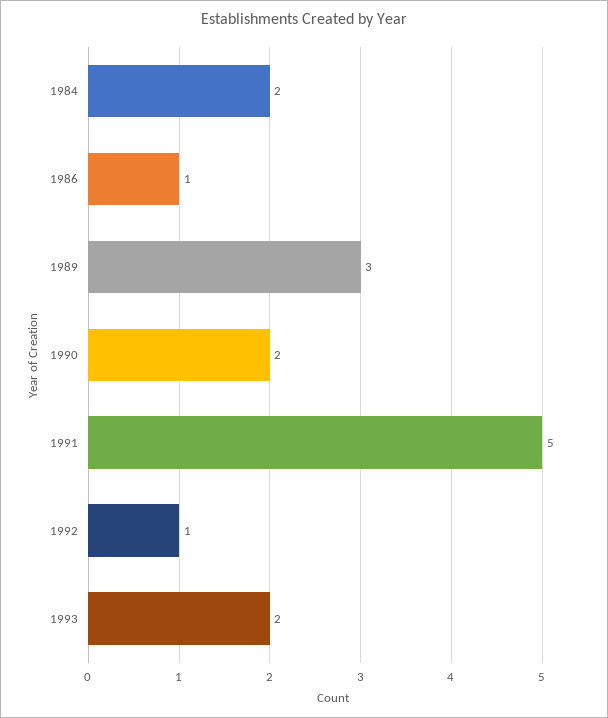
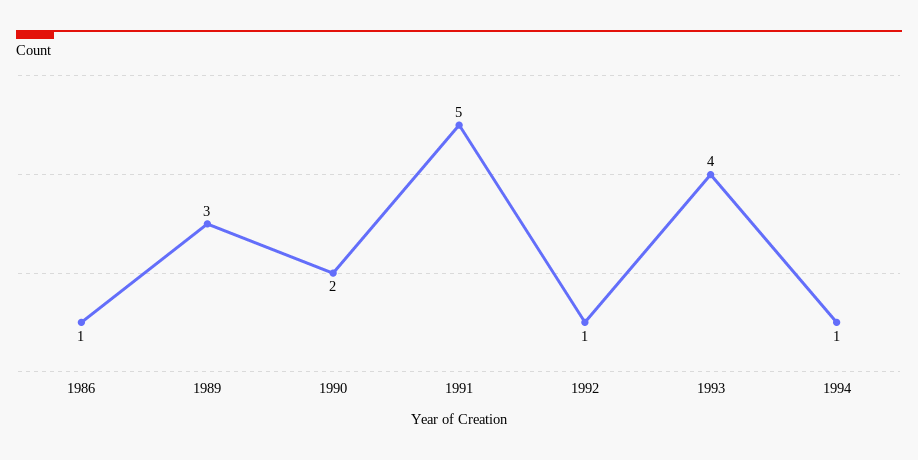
1984: 2 -> none
1993: 2 -> 4
1994: none -> 1

